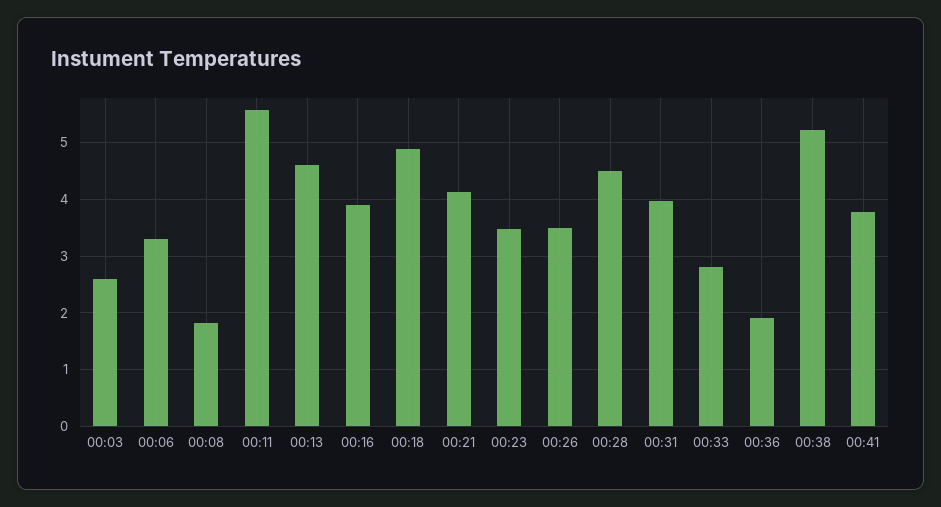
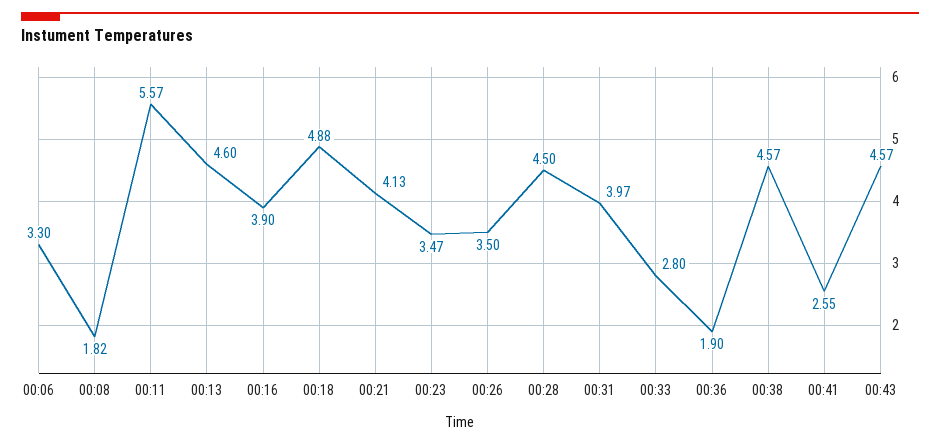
00:03: 2.6 -> none
00:38: 5.2 -> 4.57
00:41: 3.8 -> 2.55
00:43: none -> 4.57

